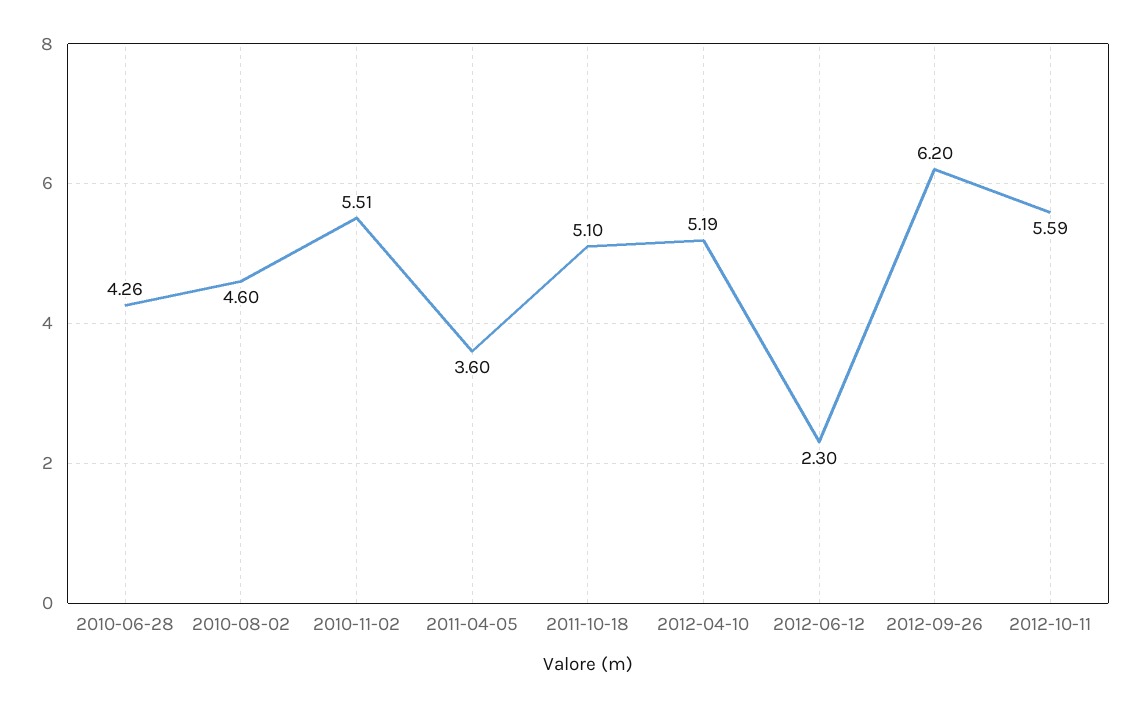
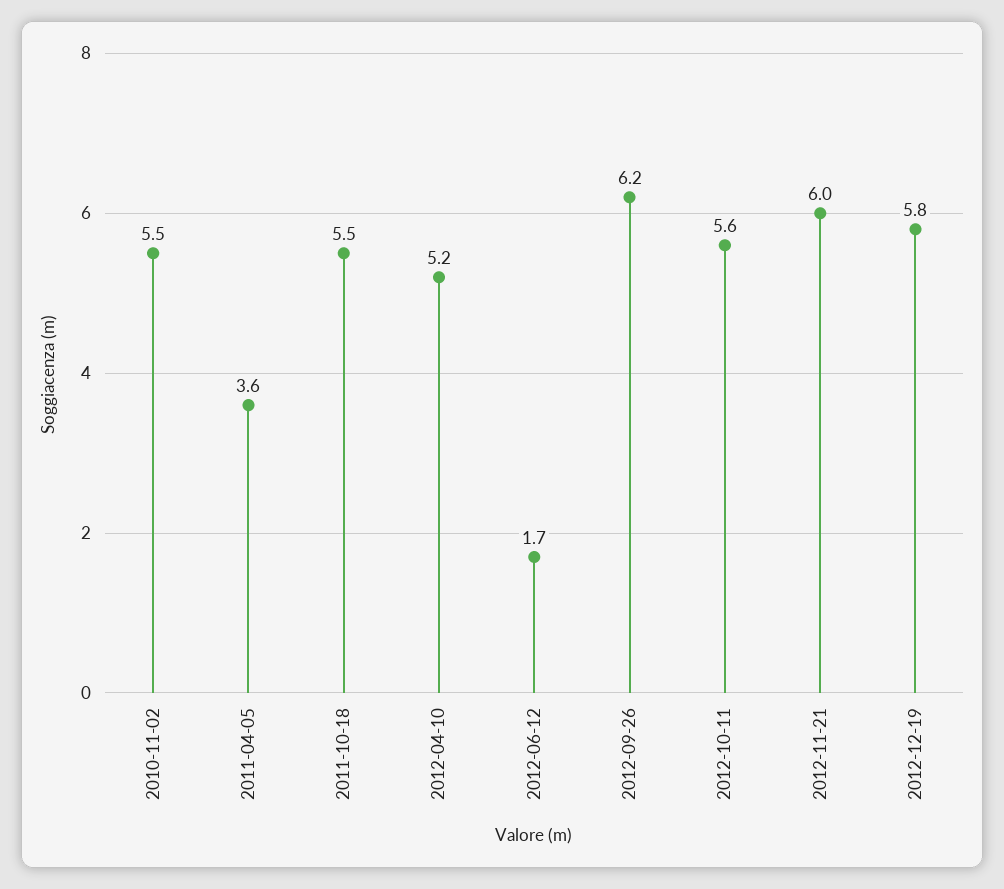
2010-06-28: 4.26 -> none
2010-08-02: 4.6 -> none
2011-10-18: 5.1 -> 5.5
2012-06-12: 2.3 -> 1.7
2012-11-21: none -> 6
2012-12-19: none -> 5.8

